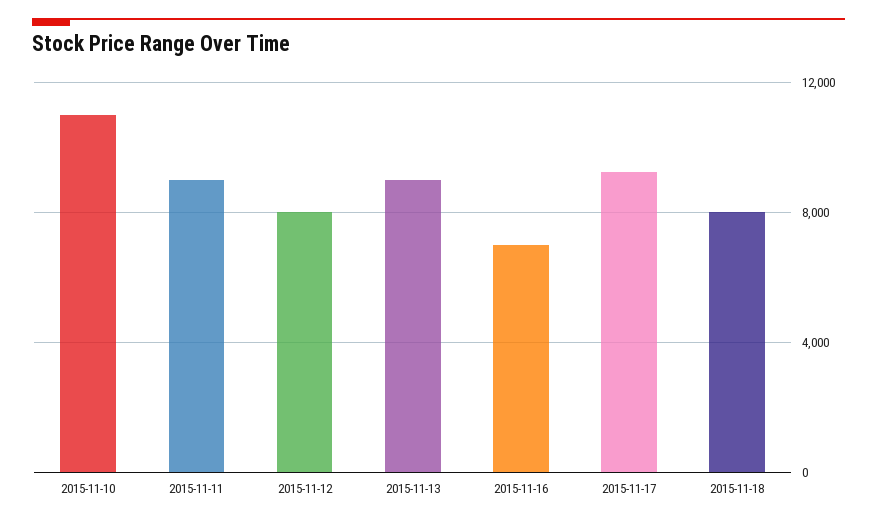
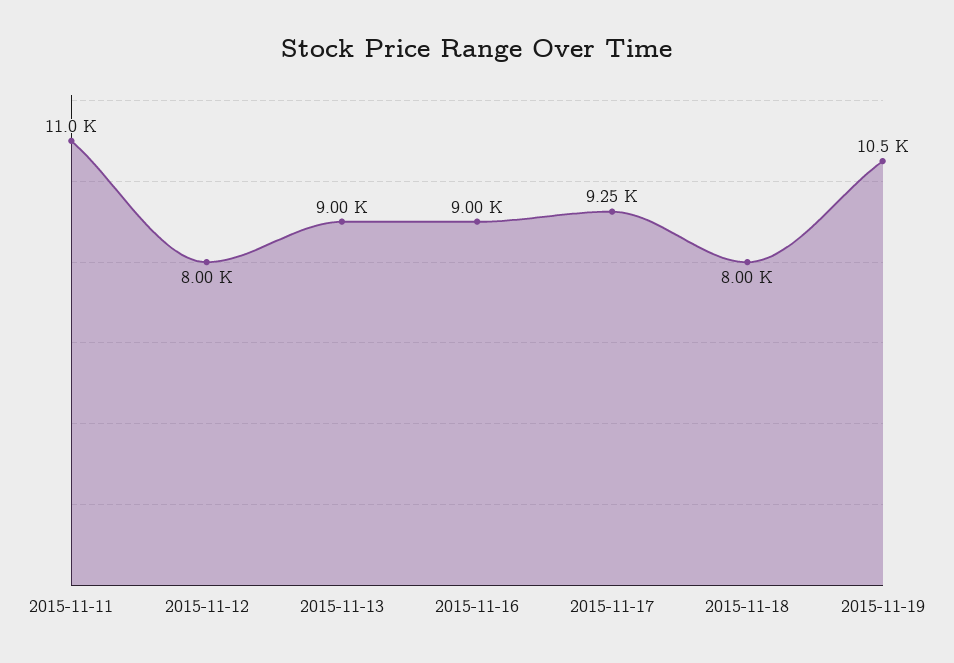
2015-11-10: 11000 -> none
2015-11-11: 9000 -> 11000
2015-11-16: 7000 -> 9000
2015-11-19: none -> 10500

